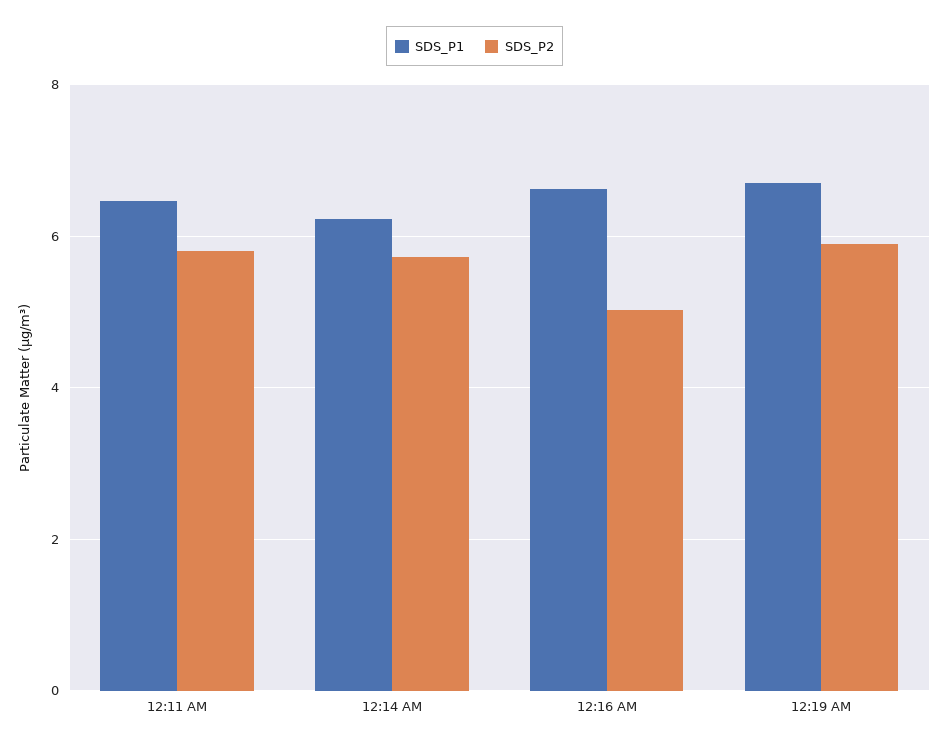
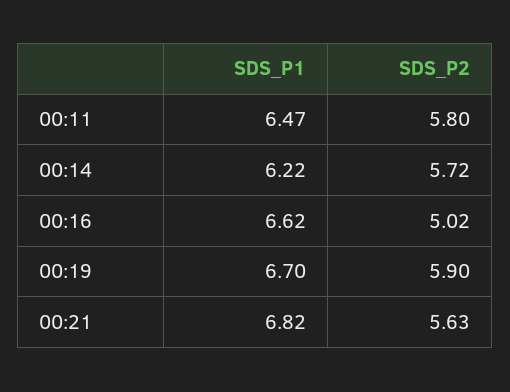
SDS_P1, 00:21: none -> 6.82
SDS_P2, 00:21: none -> 5.63

